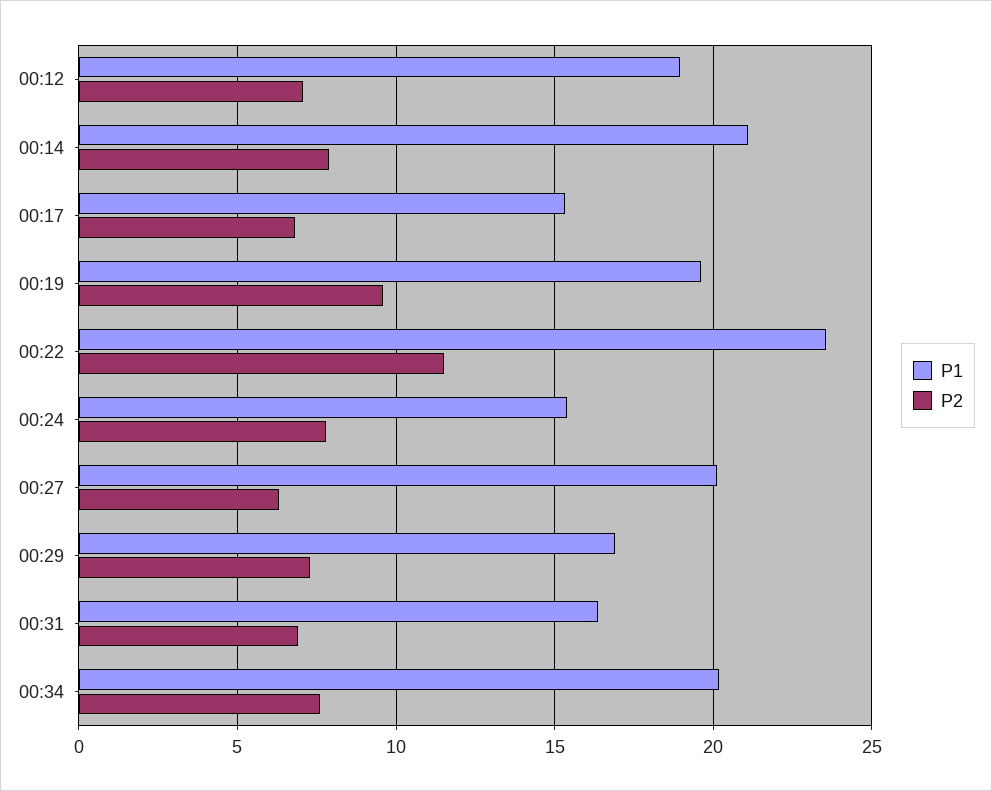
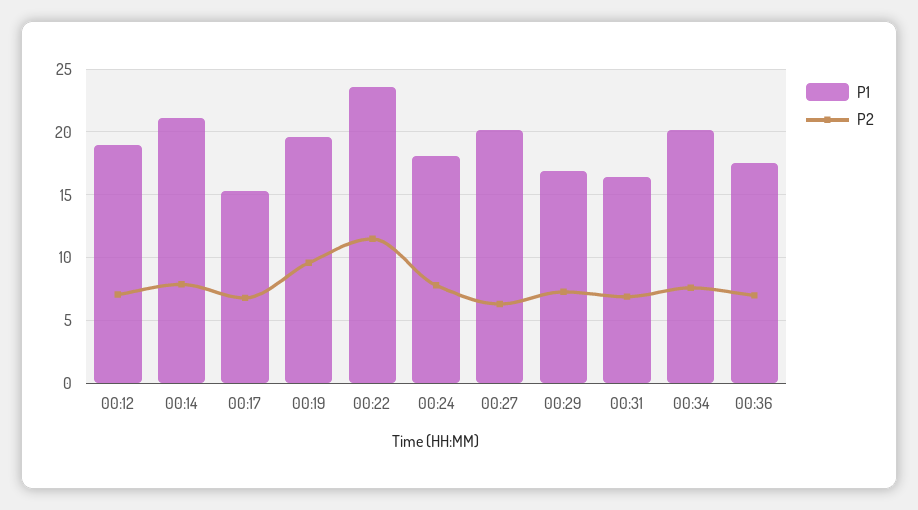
P1, 00:24: 15.5 -> 18
P1, 00:36: none -> 17.5
P2, 00:36: none -> 7

